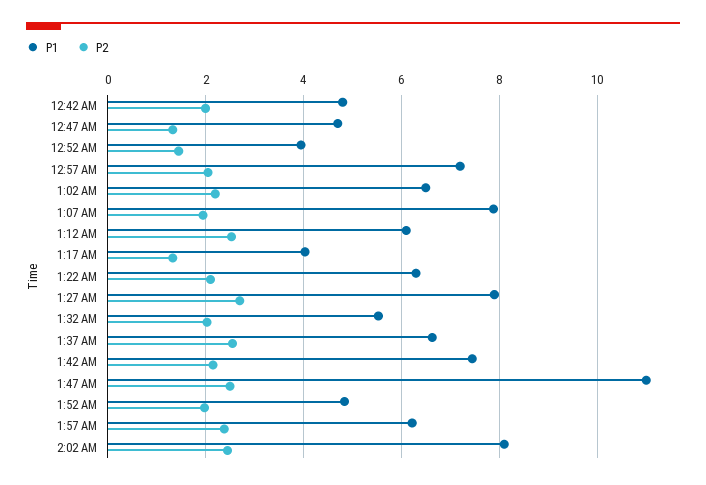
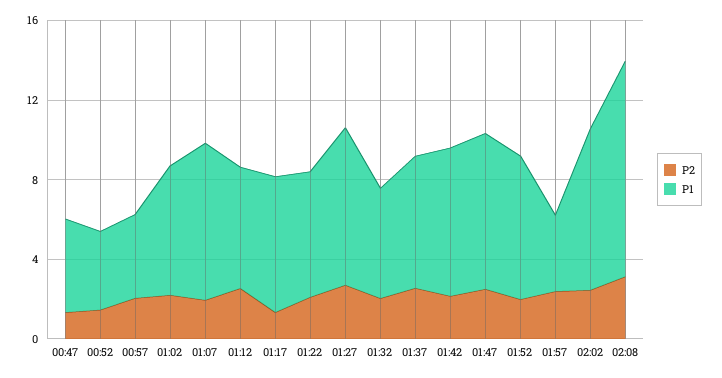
P1, 12:42 AM: 4.8 -> none
P2, 12:42 AM: 2 -> none
P1, 12:57 AM: 7.2 -> 4
P1, 1:17 AM: 4 -> 7
P1, 1:47 AM: 11 -> 8
P1, 1:52 AM: 4.8 -> 7
P1, 1:57 AM: 6.2 -> 4
P2, 02:08: none -> 3
P1, 02:08: none -> 11

